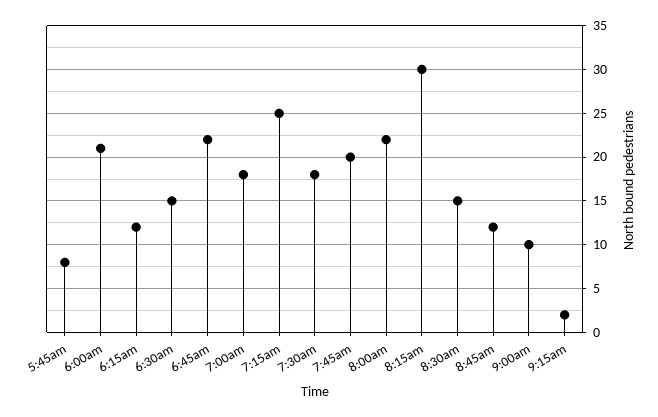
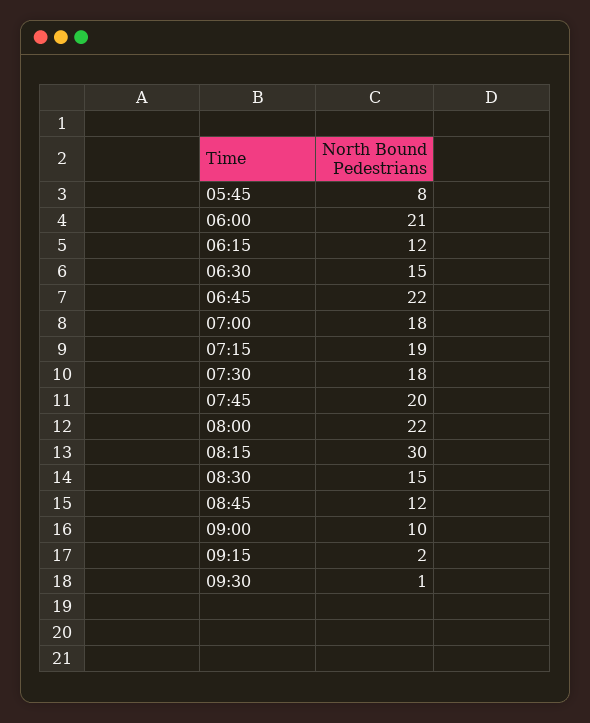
7:15am: 25 -> 19
09:30: none -> 1

